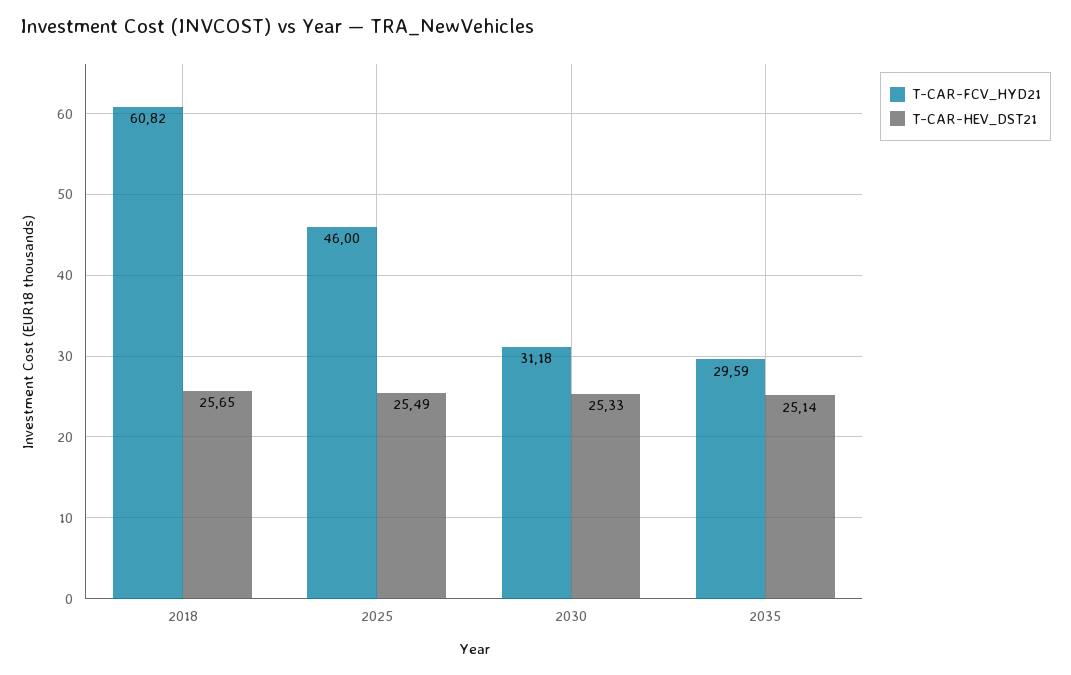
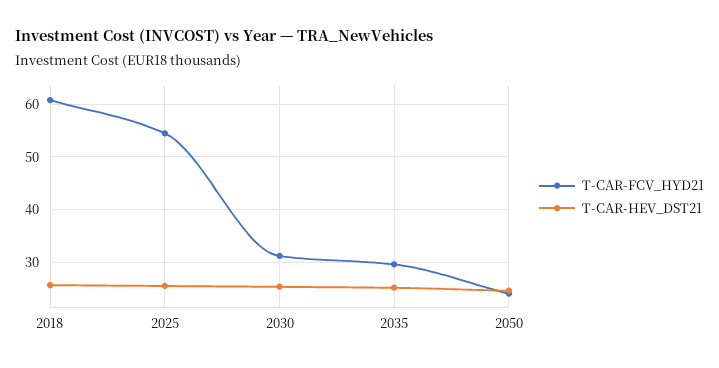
T-CAR-FCV_HYD21, 2025: 46 -> 54
T-CAR-FCV_HYD21, 2050: none -> 24
T-CAR-HEV_DST21, 2050: none -> 24

